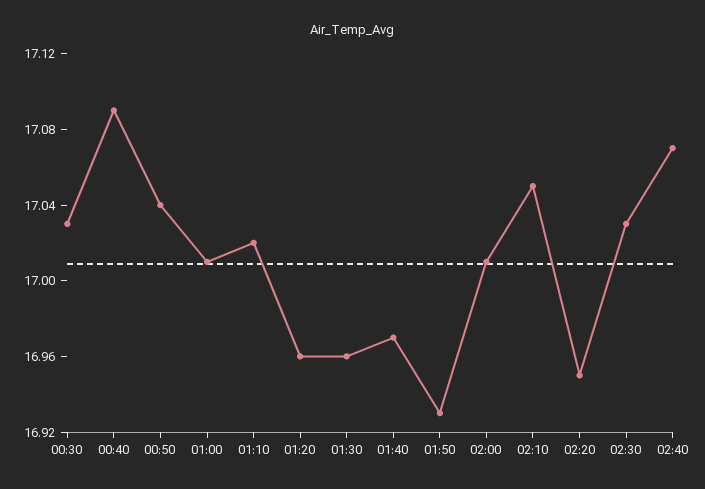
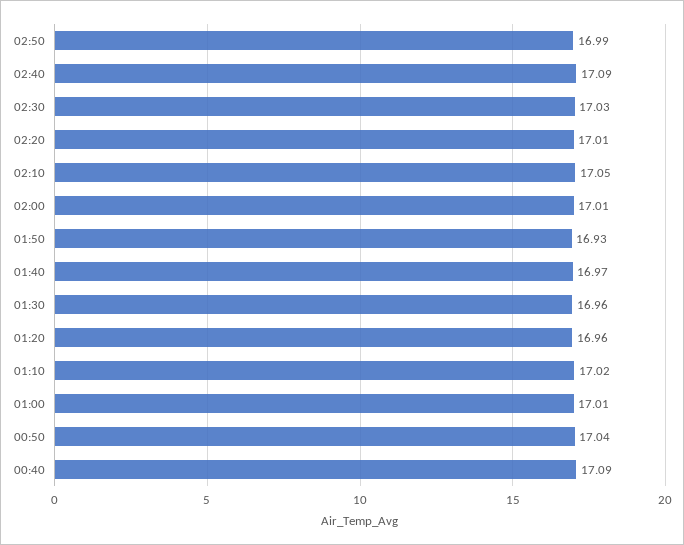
00:30: 17.03 -> none
02:20: 16.95 -> 17.01
02:40: 17.07 -> 17.09
02:50: none -> 16.99

